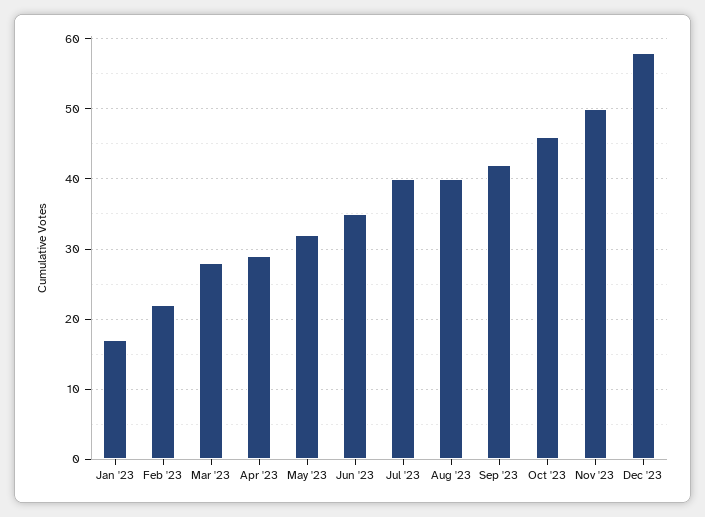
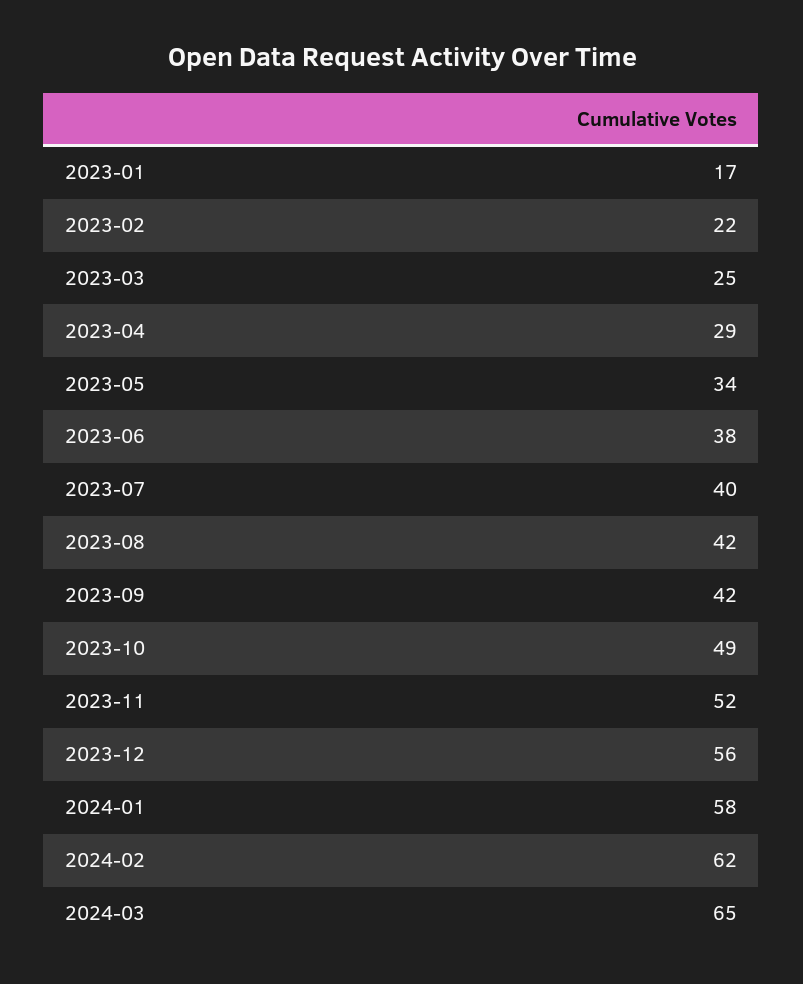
Mar '23: 28 -> 25
May '23: 32 -> 34
Jun '23: 35 -> 38
Aug '23: 40 -> 42
Oct '23: 46 -> 49
Nov '23: 50 -> 52
Dec '23: 58 -> 56
2024-01: none -> 58
2024-02: none -> 62
2024-03: none -> 65

